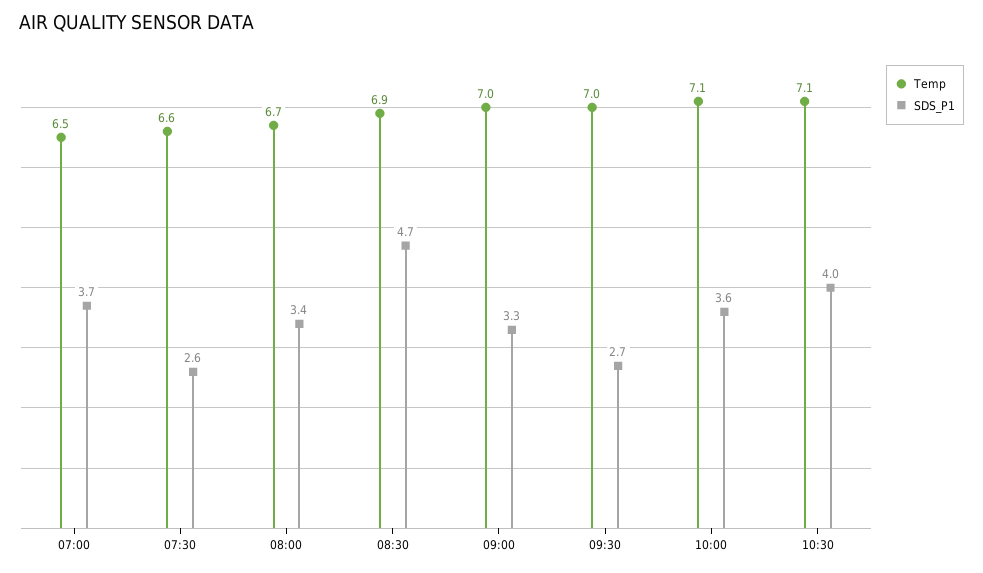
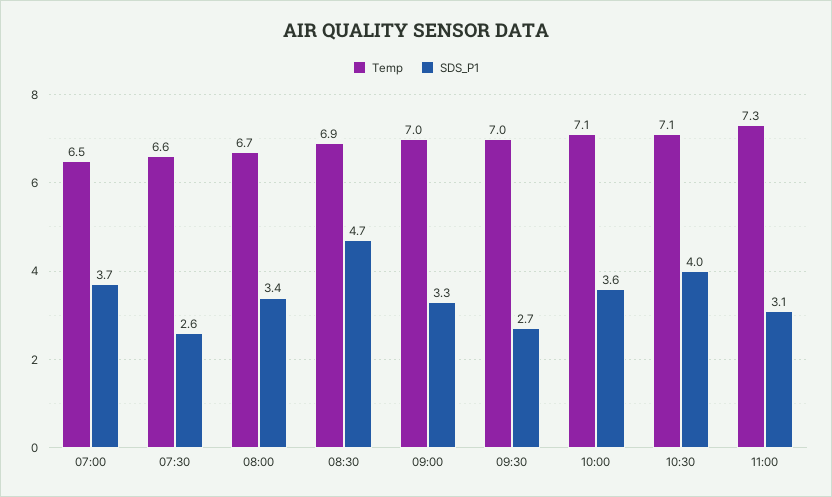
Temp, 11:00: none -> 7.3
SDS_P1, 11:00: none -> 3.1

